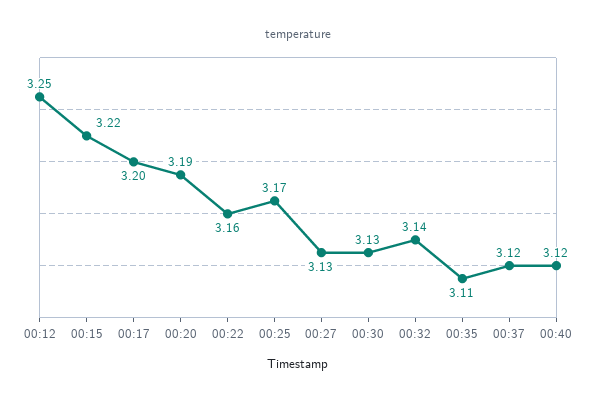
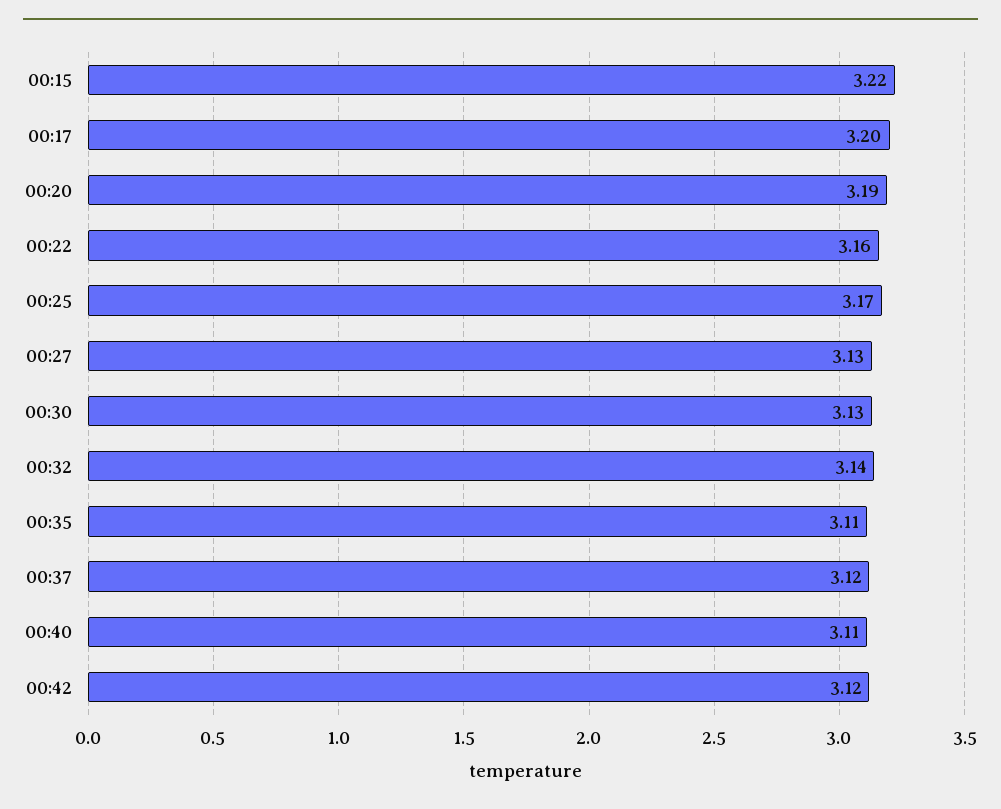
00:12: 3.25 -> none
00:40: 3.12 -> 3.11
00:42: none -> 3.12

